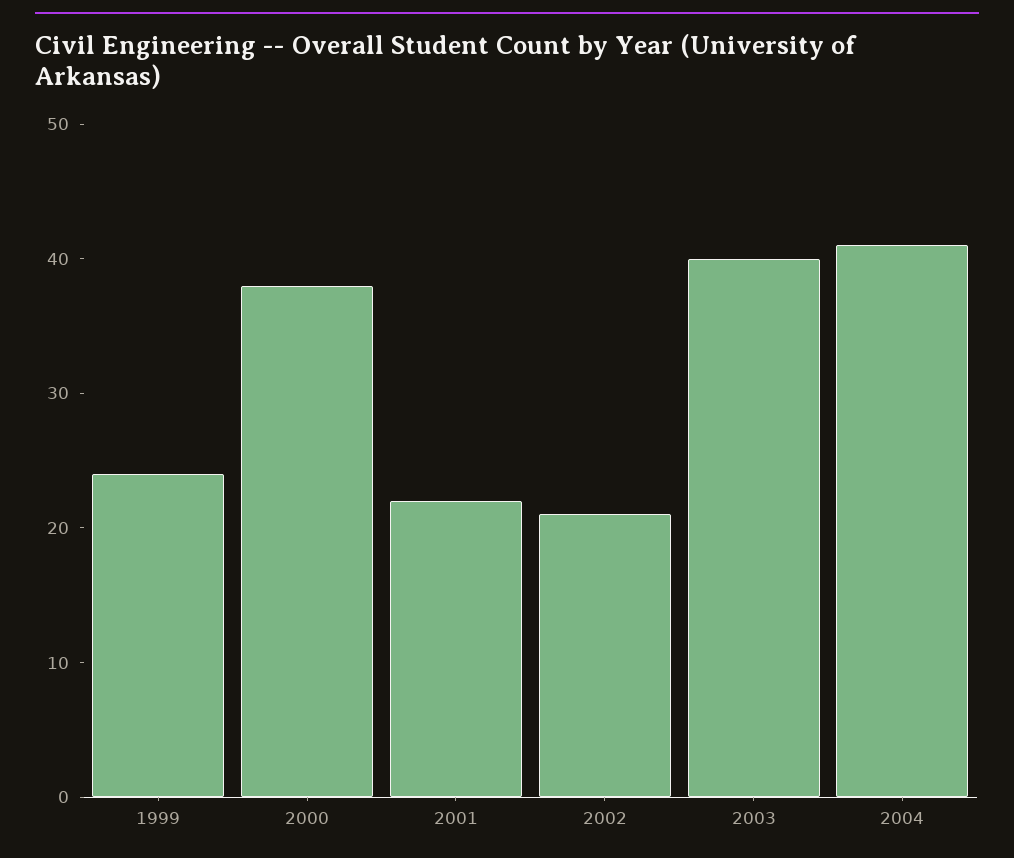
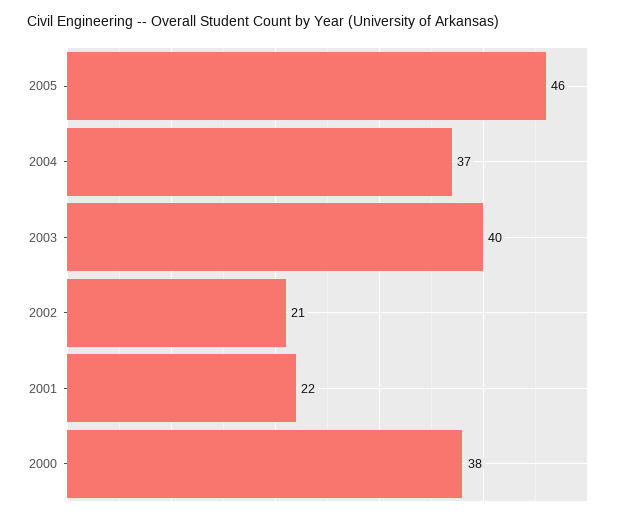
1999: 24 -> none
2004: 41 -> 37
2005: none -> 46

